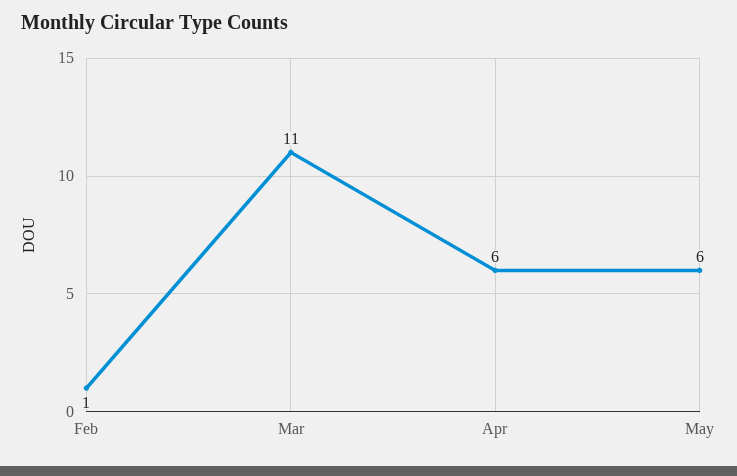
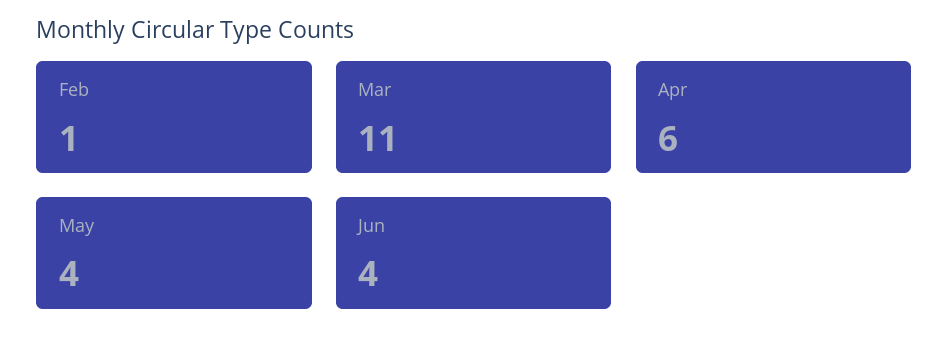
May: 6 -> 4
Jun: none -> 4

